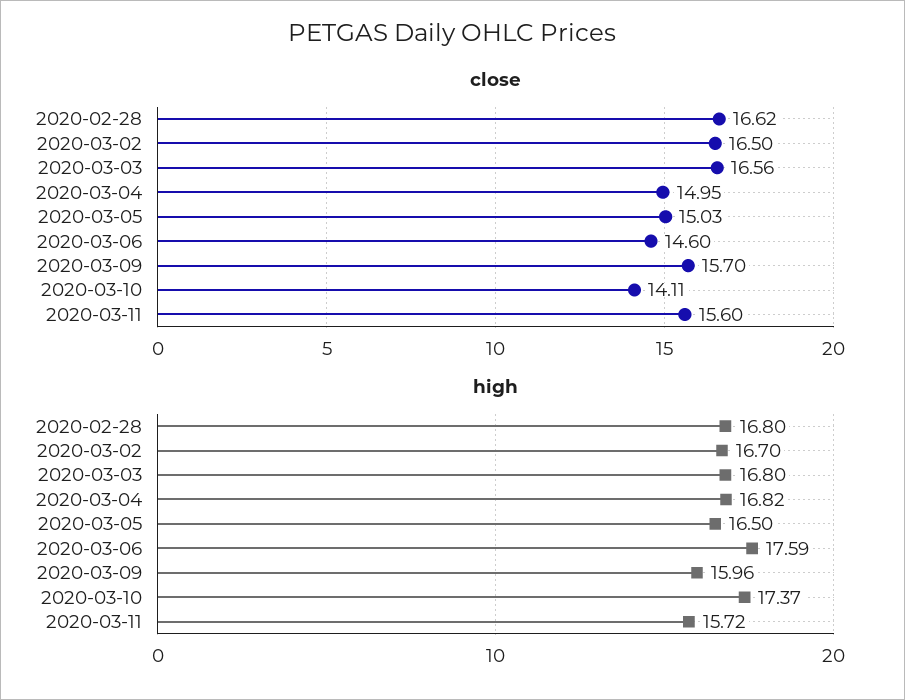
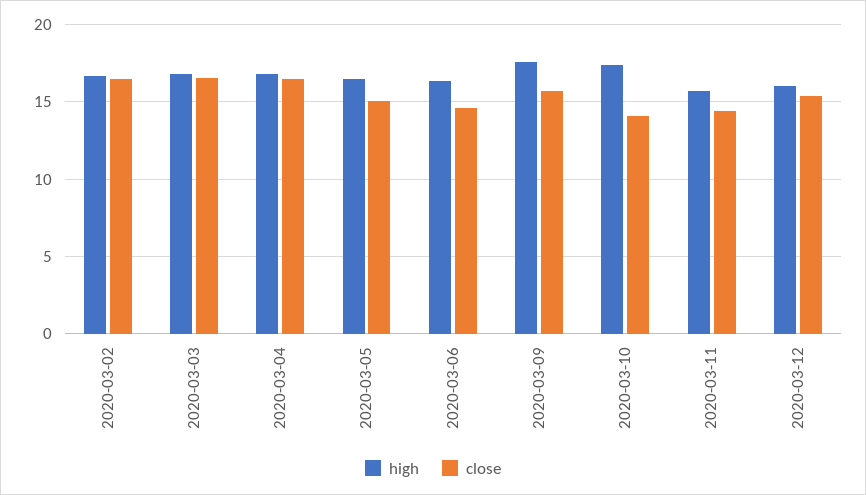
close, 2020-02-28: 16.62 -> none
close, 2020-03-04: 14.95 -> 16.5
close, 2020-03-11: 15.6 -> 14.5
high, 2020-02-28: 16.8 -> none
high, 2020-03-06: 17.59 -> 16.5
high, 2020-03-09: 15.96 -> 17.5
high, 2020-03-12: none -> 16
close, 2020-03-12: none -> 15.5

